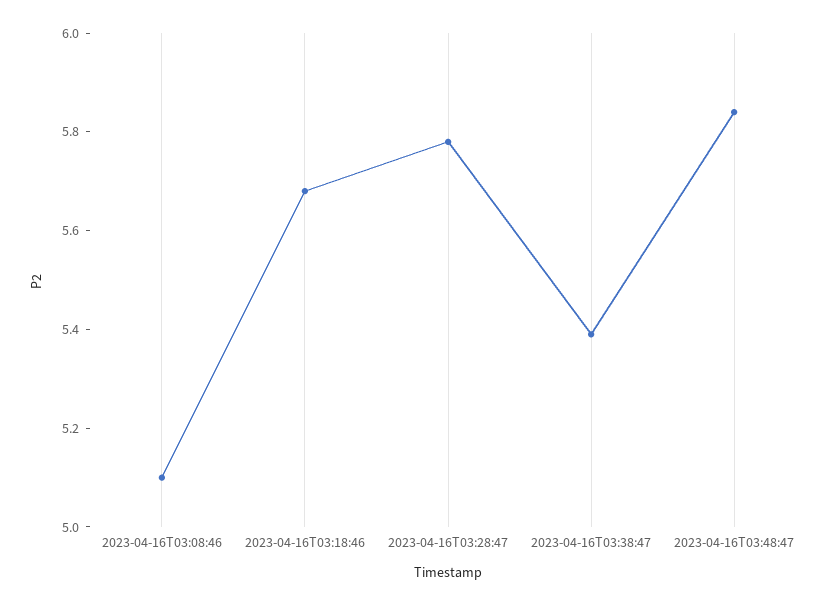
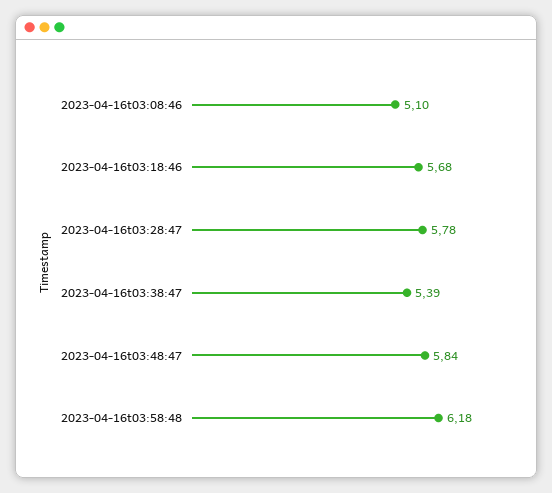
2023-04-16t03:58:48: none -> 6.18

